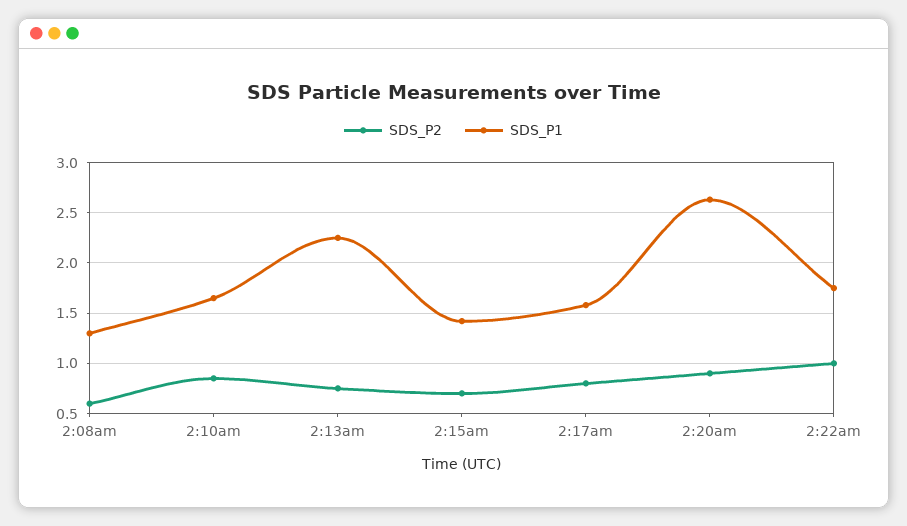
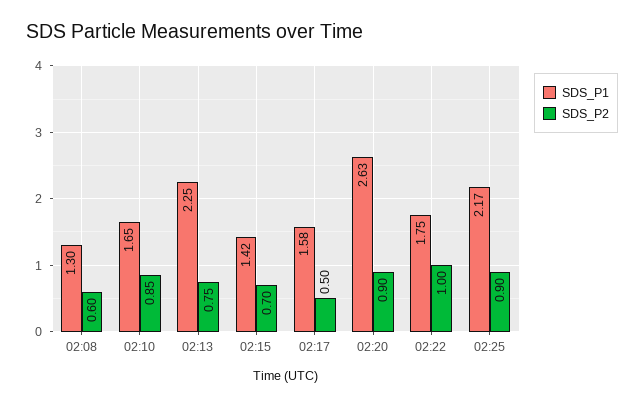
SDS_P2, 2:17am: 0.8 -> 0.5
SDS_P1, 02:25: none -> 2.17
SDS_P2, 02:25: none -> 0.9

